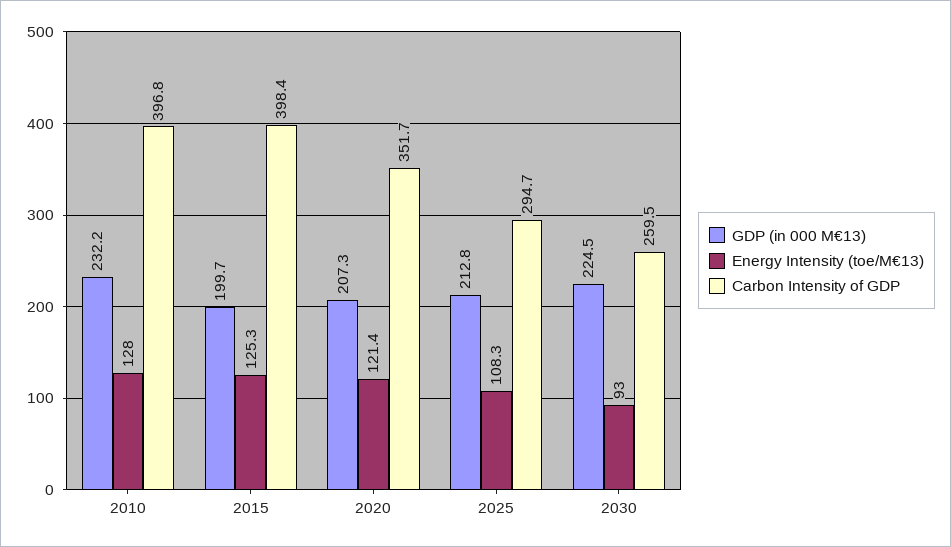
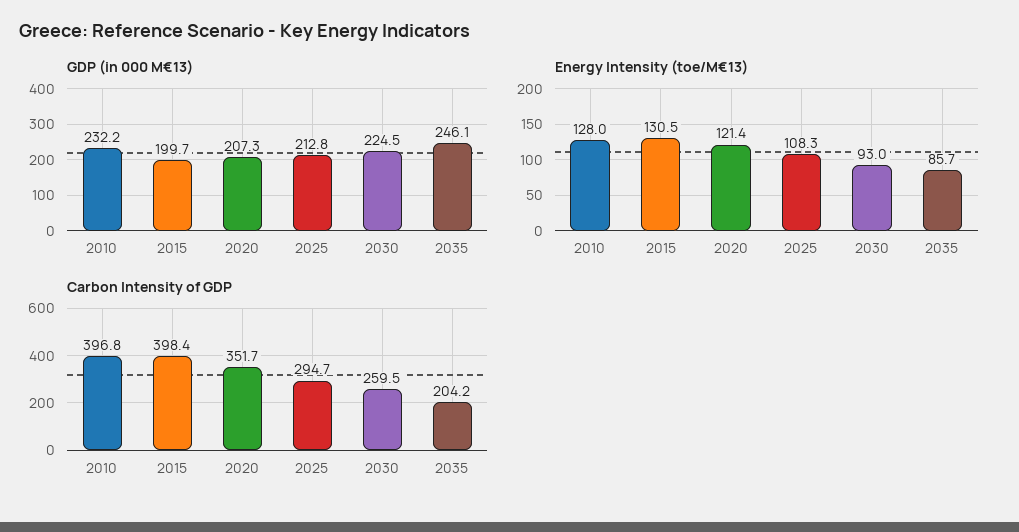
Energy Intensity (toe/M€13), 2015: 125.3 -> 130.5
GDP (in 000 M€13), 2035: none -> 246.1
Energy Intensity (toe/M€13), 2035: none -> 85.7
Carbon Intensity of GDP, 2035: none -> 204.2

